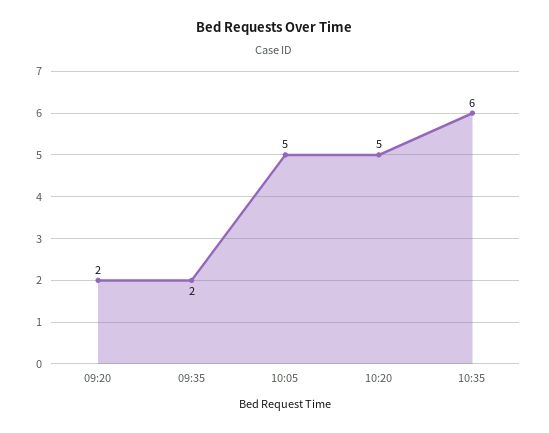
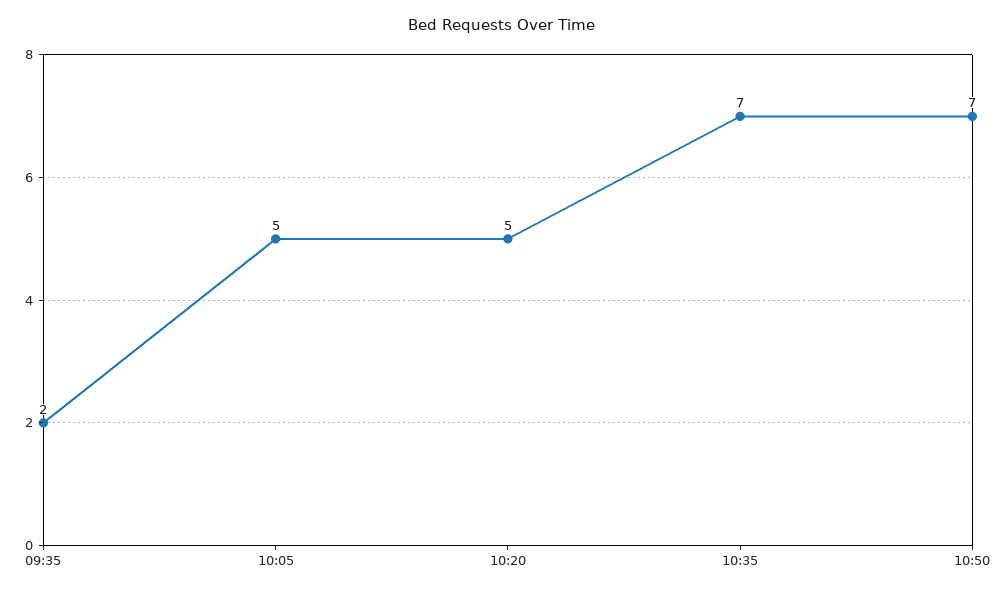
09:20: 2 -> none
10:35: 6 -> 7
10:50: none -> 7

